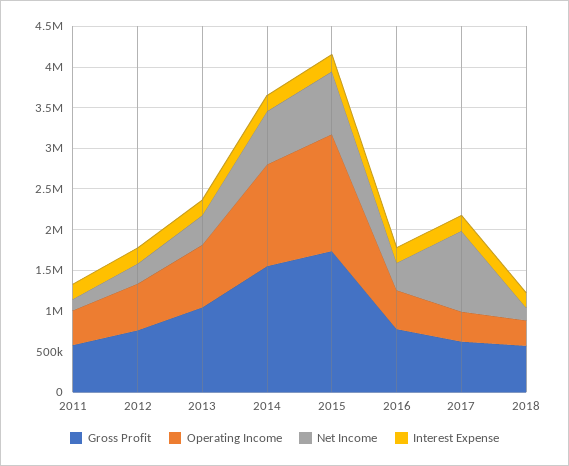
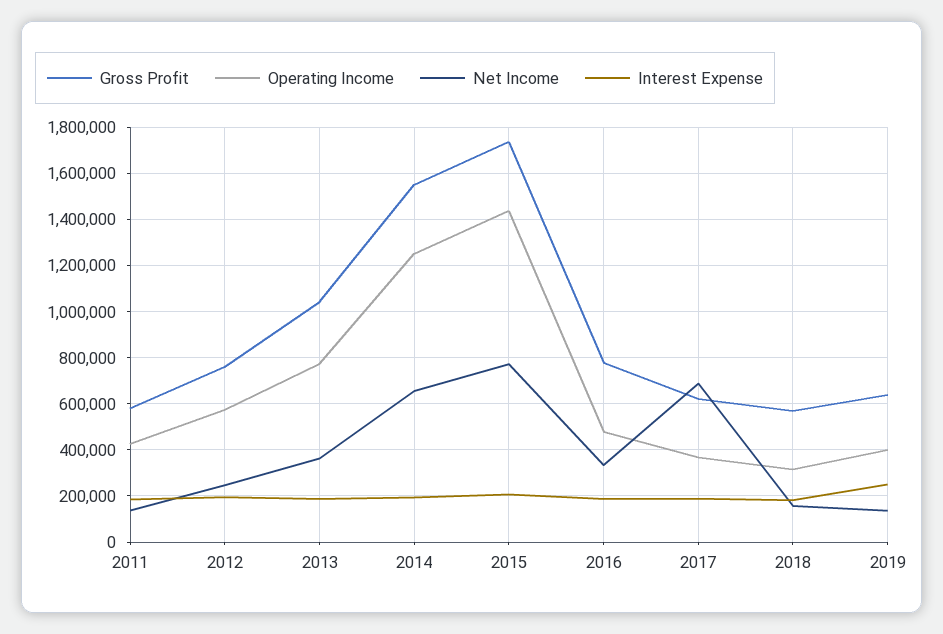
Net Income, 2017: 1000000 -> 700000
Gross Profit, 2019: none -> 650000
Operating Income, 2019: none -> 400000
Net Income, 2019: none -> 150000
Interest Expense, 2019: none -> 250000

